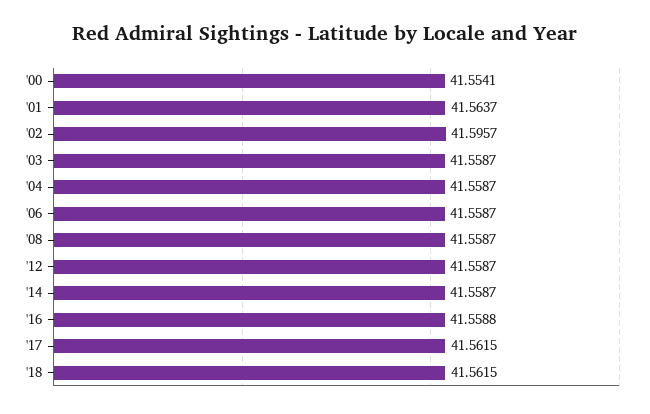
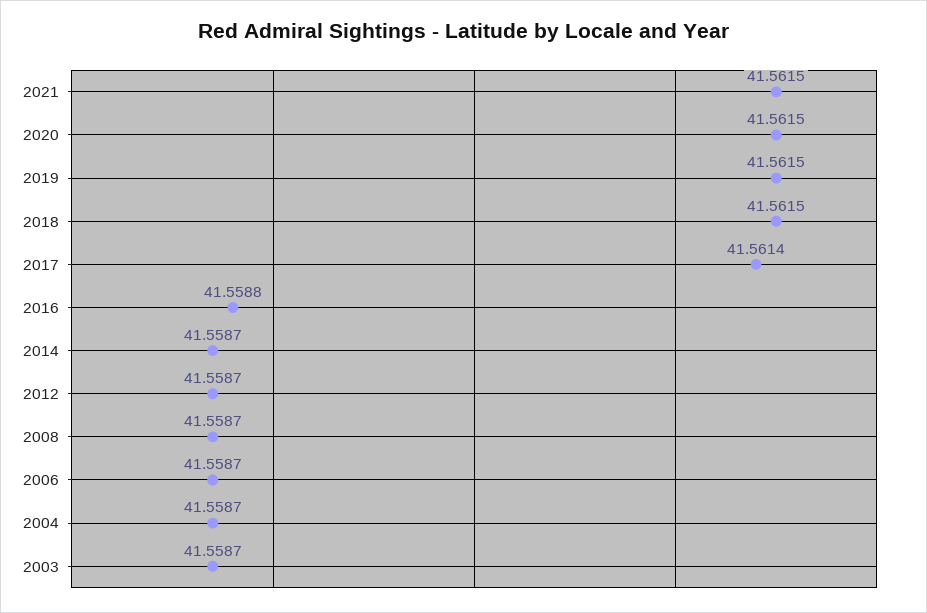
'00: 41.5541 -> none
'01: 41.5637 -> none
'02: 41.5957 -> none
'17: 41.5615 -> 41.5614
2021: none -> 41.5615
2020: none -> 41.5615
2019: none -> 41.5615

